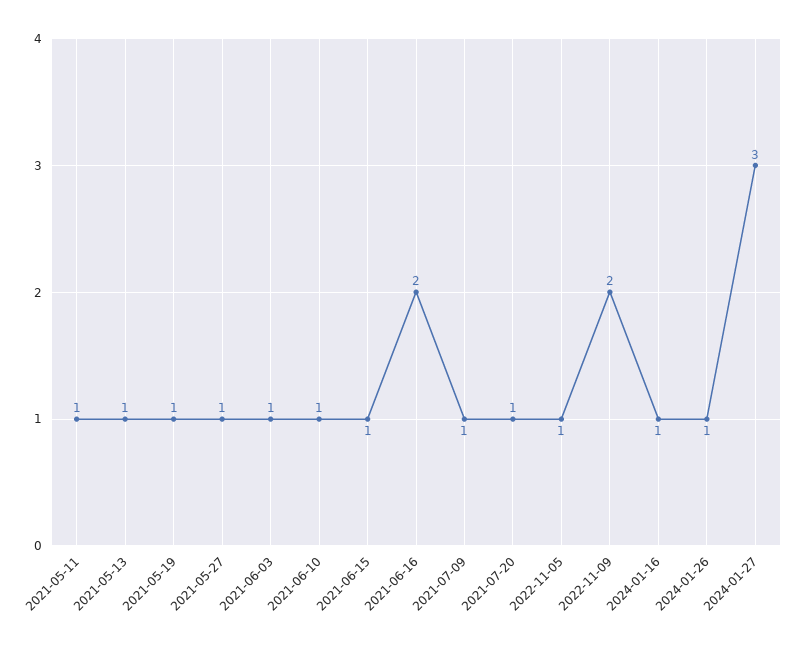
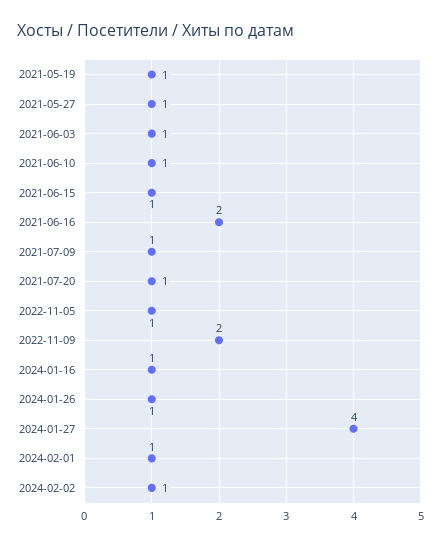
2021-05-11: 1 -> none
2021-05-13: 1 -> none
2024-01-27: 3 -> 4
2024-02-01: none -> 1
2024-02-02: none -> 1

